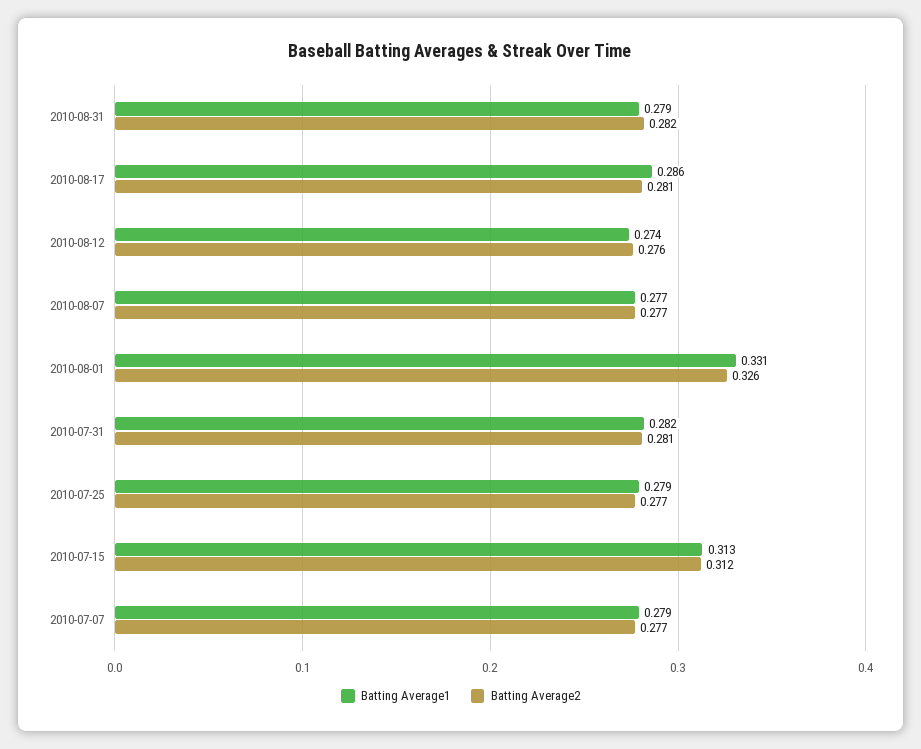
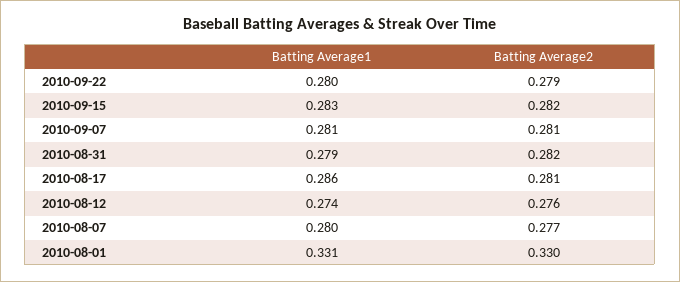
Batting Average1, 2010-08-07: 0.277 -> 0.28
Batting Average2, 2010-08-01: 0.326 -> 0.33
Batting Average1, 2010-07-31: 0.282 -> none
Batting Average2, 2010-07-31: 0.281 -> none
Batting Average1, 2010-07-25: 0.279 -> none
Batting Average2, 2010-07-25: 0.277 -> none
Batting Average1, 2010-07-15: 0.313 -> none
Batting Average2, 2010-07-15: 0.312 -> none
Batting Average1, 2010-07-07: 0.279 -> none
Batting Average2, 2010-07-07: 0.277 -> none
Batting Average1, 2010-09-22: none -> 0.28
Batting Average2, 2010-09-22: none -> 0.279
Batting Average1, 2010-09-15: none -> 0.283
Batting Average2, 2010-09-15: none -> 0.282
Batting Average1, 2010-09-07: none -> 0.281
Batting Average2, 2010-09-07: none -> 0.281

